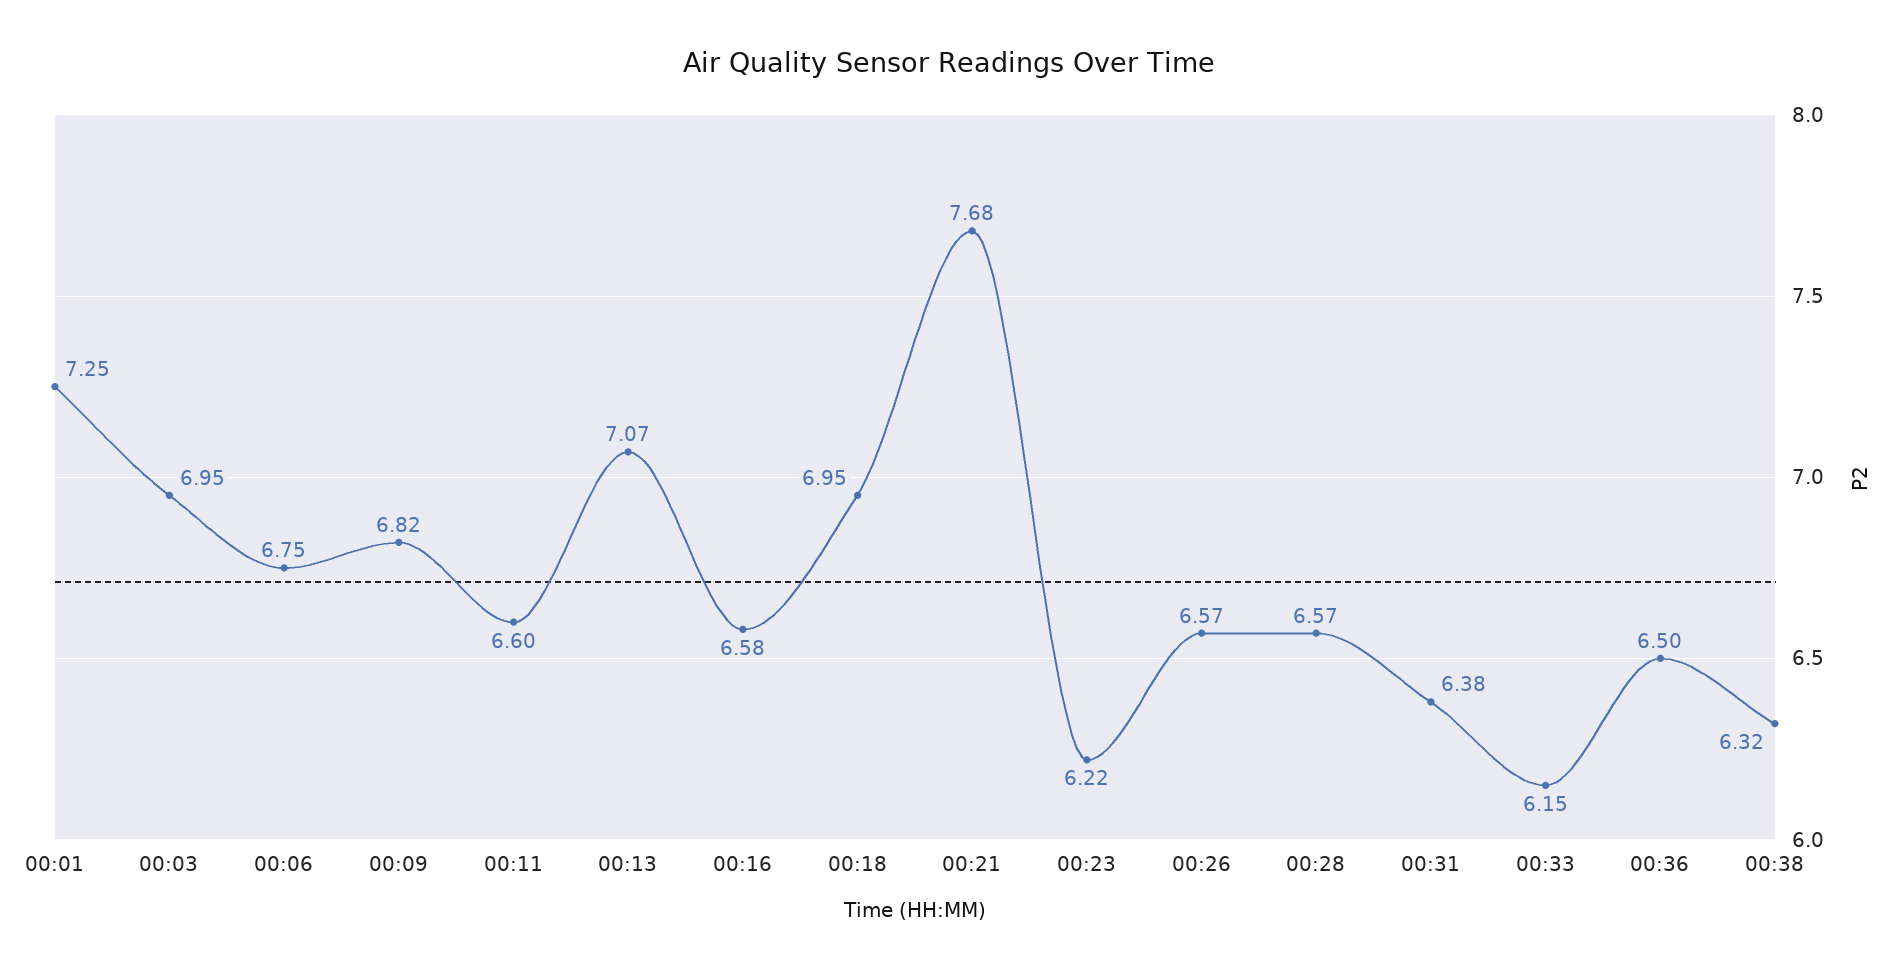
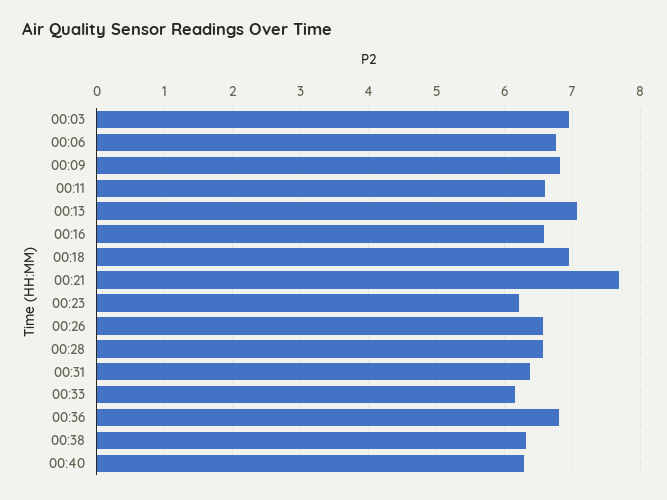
00:01: 7.25 -> none
00:36: 6.5 -> 6.8
00:40: none -> 6.3

